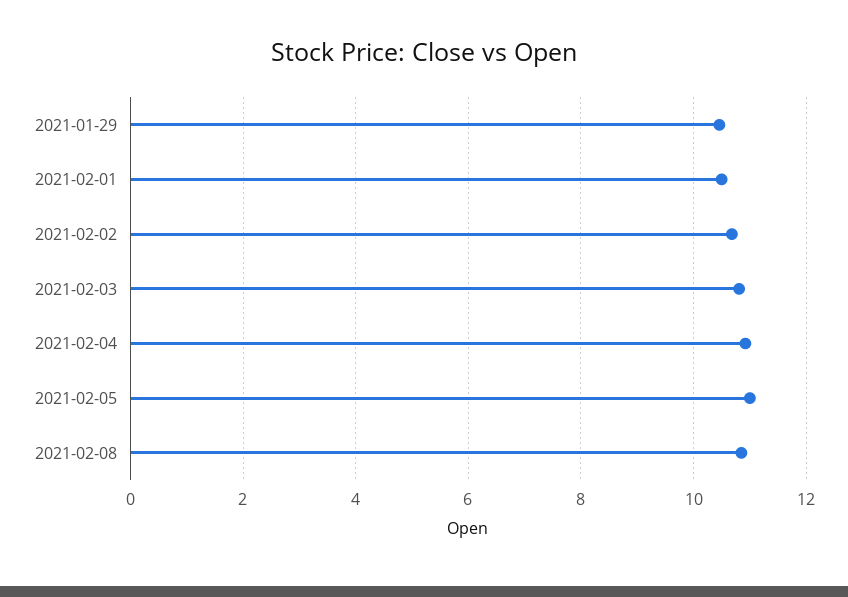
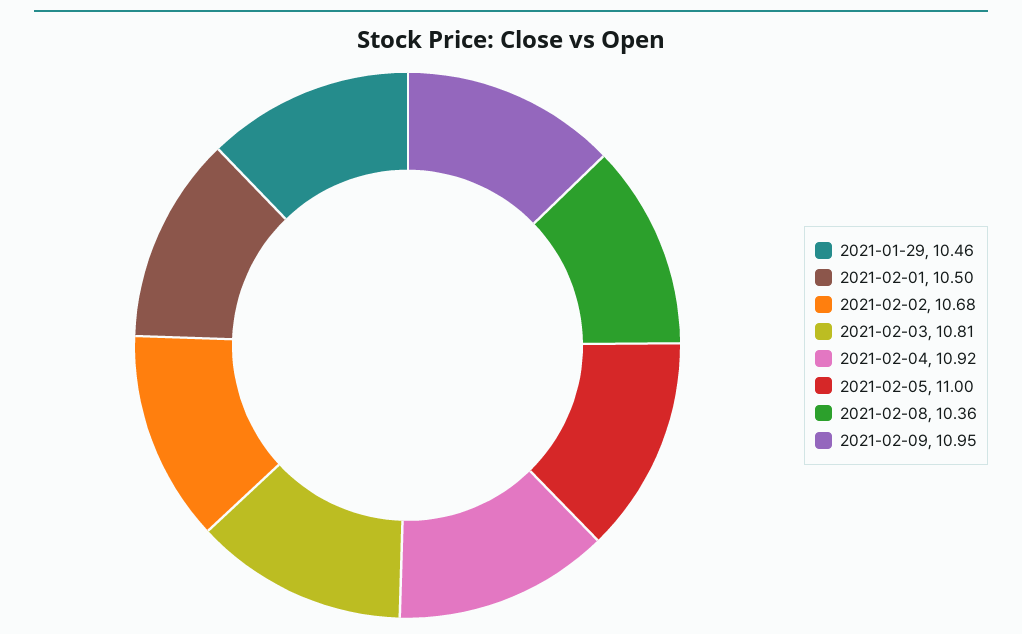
2021-02-08: 10.8 -> 10.36
2021-02-09: none -> 10.95

